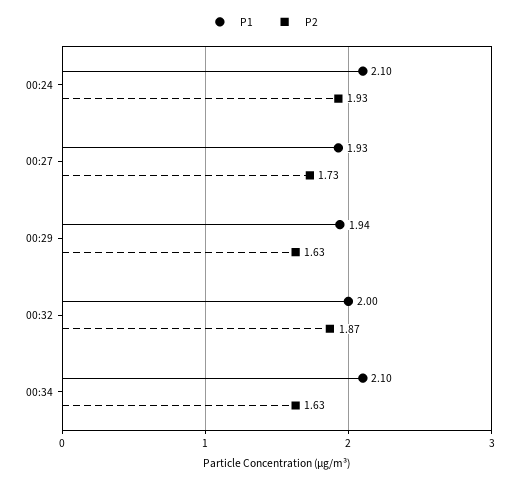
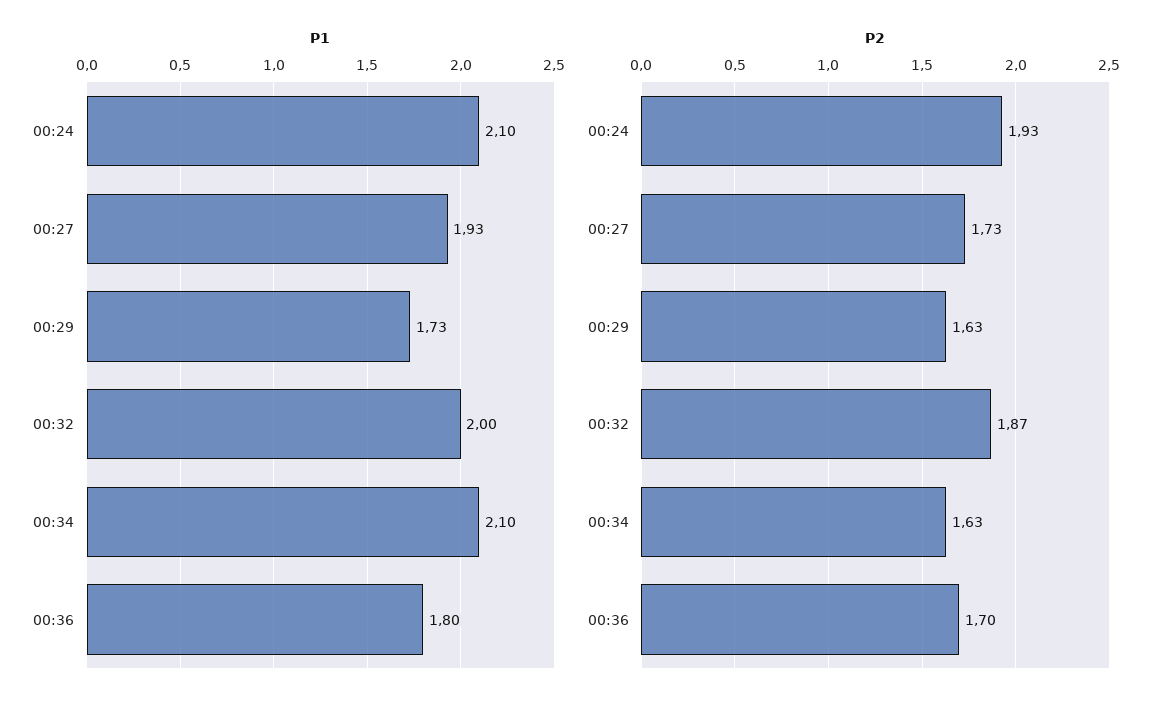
P1, 00:29: 1.94 -> 1.73
P1, 00:36: none -> 1.8
P2, 00:36: none -> 1.7

